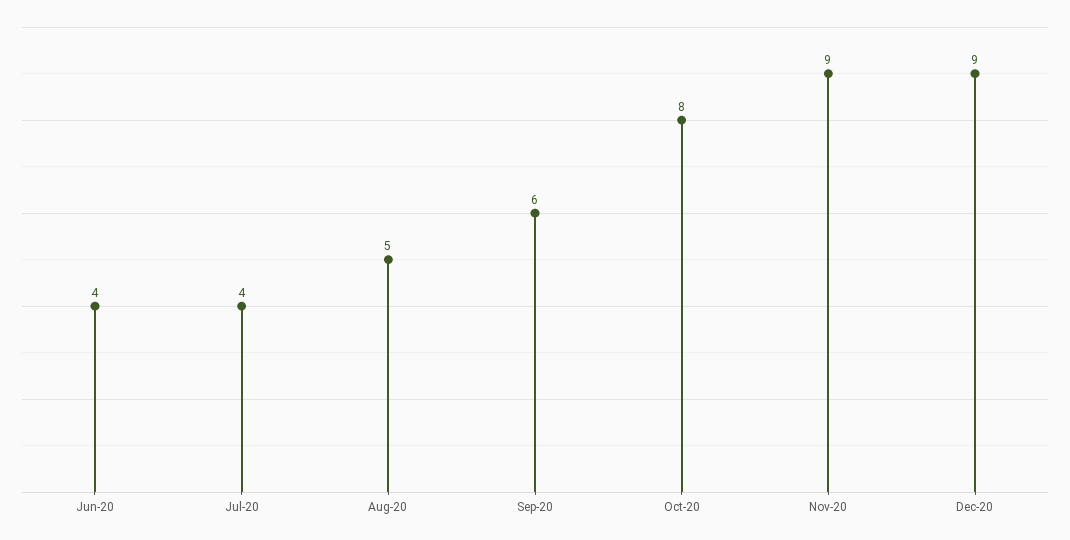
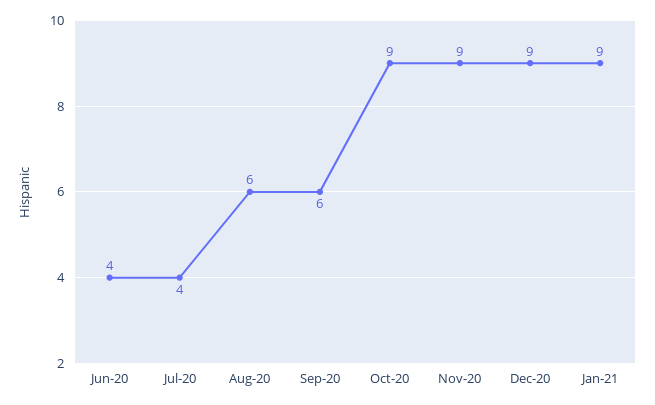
Aug-20: 5 -> 6
Oct-20: 8 -> 9
Jan-21: none -> 9

